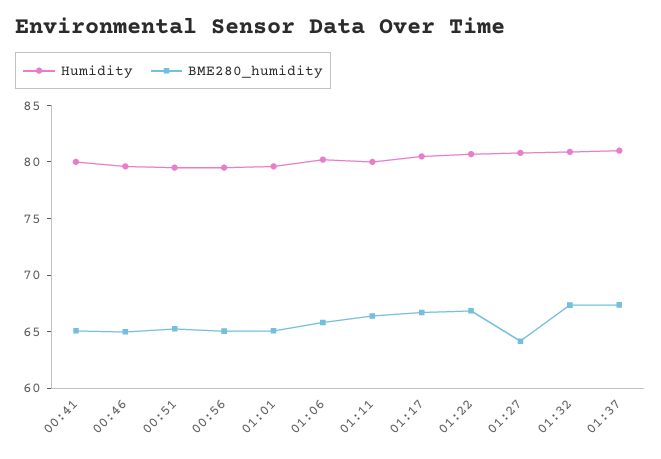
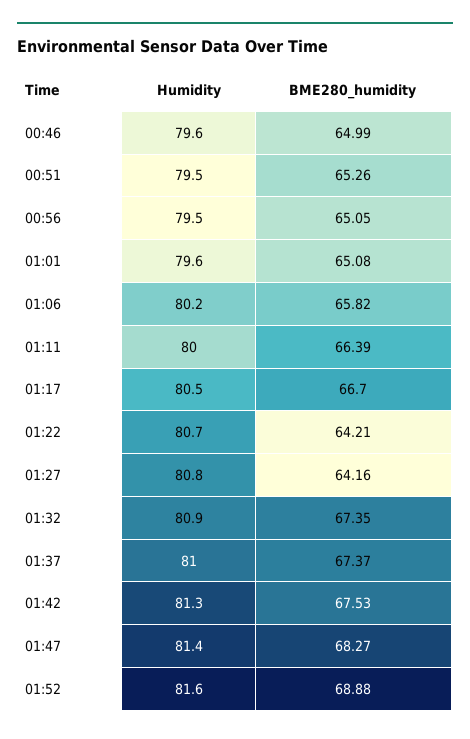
Humidity, 00:41: 80 -> none
BME280_humidity, 00:41: 65 -> none
BME280_humidity, 01:22: 67 -> 64.21
Humidity, 01:42: none -> 81.3
BME280_humidity, 01:42: none -> 67.53
Humidity, 01:47: none -> 81.4
BME280_humidity, 01:47: none -> 68.27
Humidity, 01:52: none -> 81.6
BME280_humidity, 01:52: none -> 68.88

